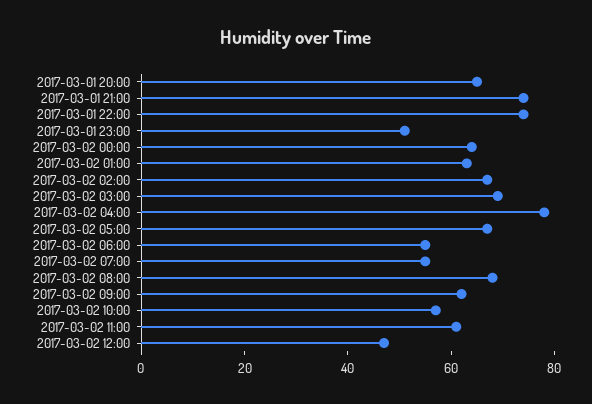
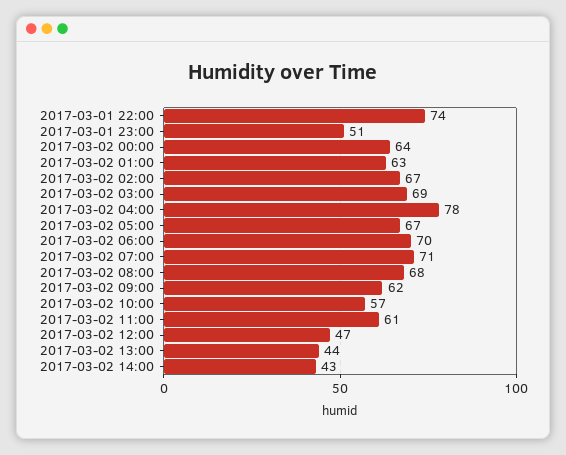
2017-03-01 20:00: 65 -> none
2017-03-01 21:00: 75 -> none
2017-03-02 06:00: 55 -> 70
2017-03-02 07:00: 55 -> 71
2017-03-02 13:00: none -> 44
2017-03-02 14:00: none -> 43

